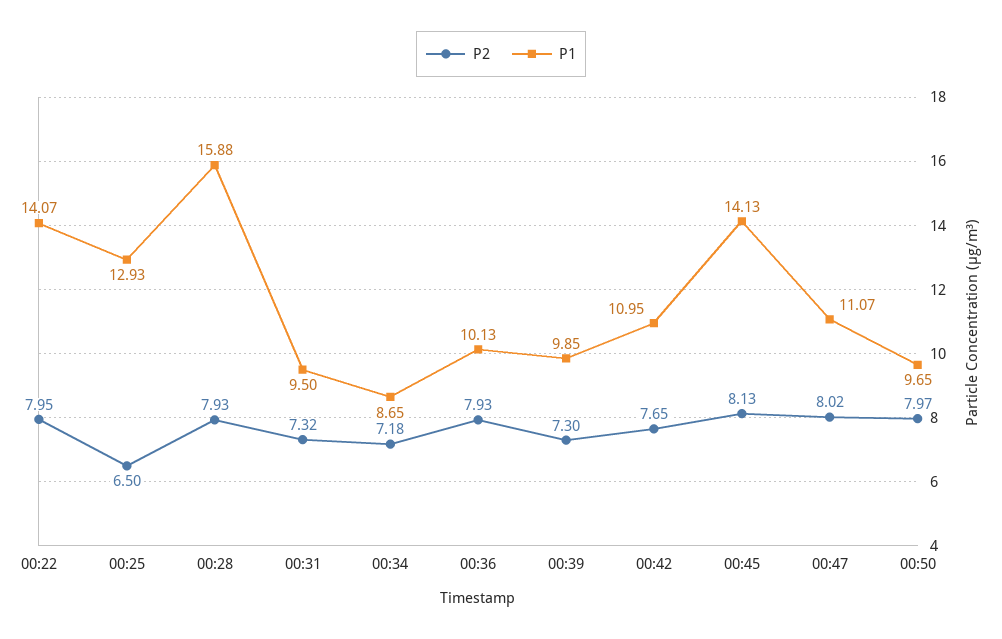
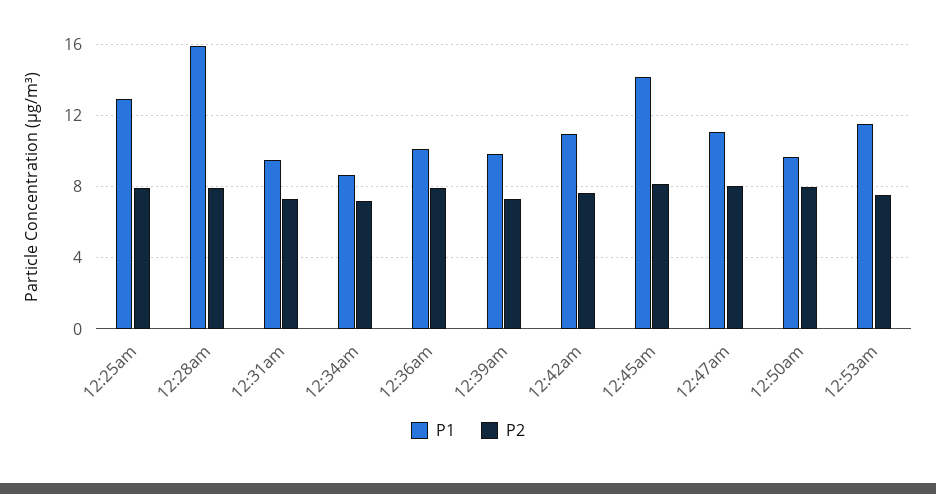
P2, 00:22: 7.95 -> none
P1, 00:22: 14.07 -> none
P2, 00:25: 6.5 -> 8
P1, 12:53am: none -> 11.5
P2, 12:53am: none -> 7.5

